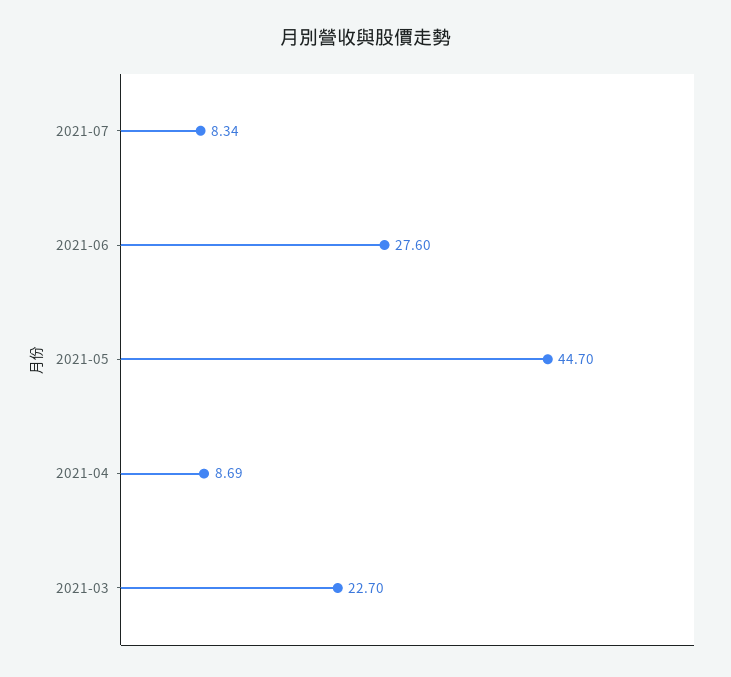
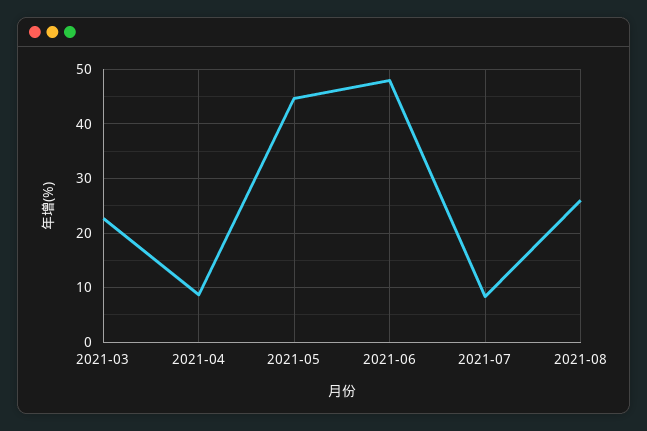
2021-06: 27.6 -> 48
2021-08: none -> 26

